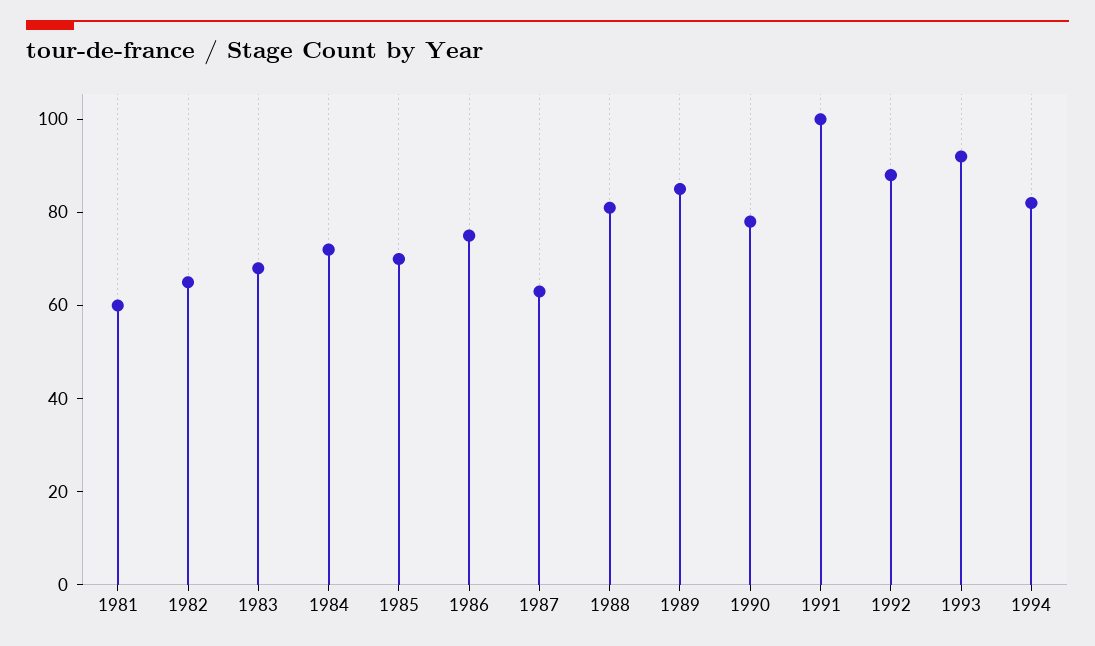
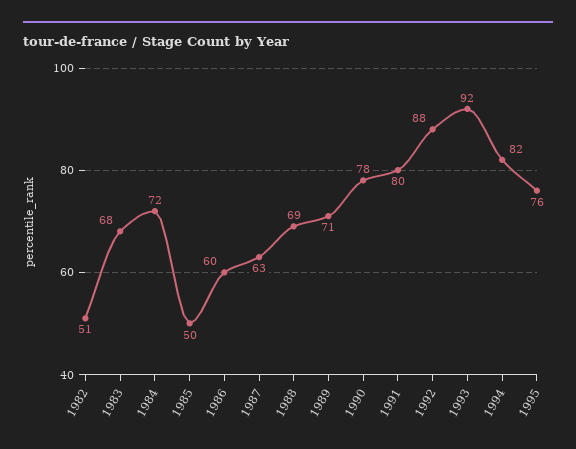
1981: 60 -> none
1982: 65 -> 51
1985: 70 -> 50
1986: 75 -> 60
1988: 80 -> 69
1989: 85 -> 71
1991: 100 -> 80
1995: none -> 76

